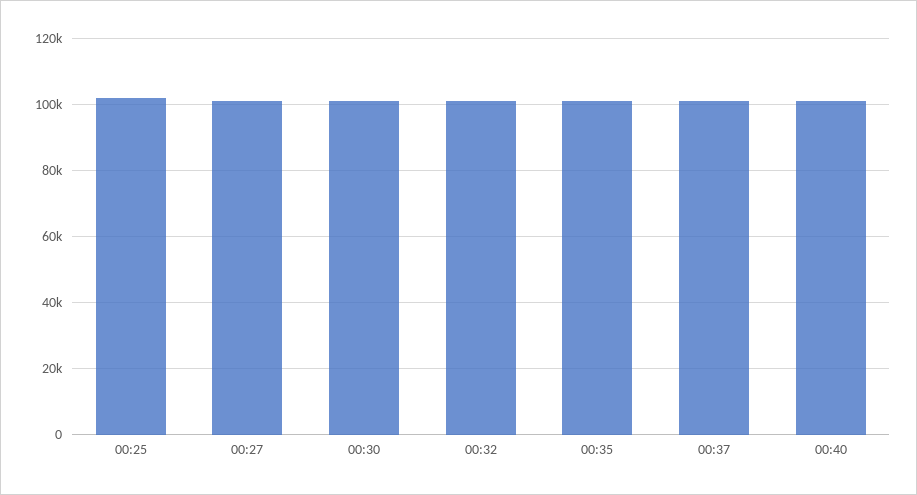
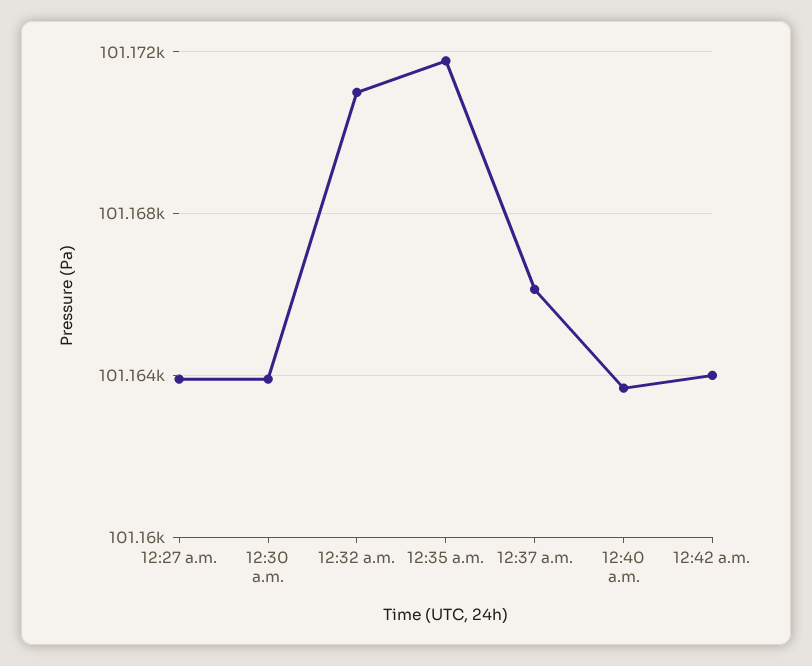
00:25: 102000 -> none
12:42 a.m.: none -> 101164

